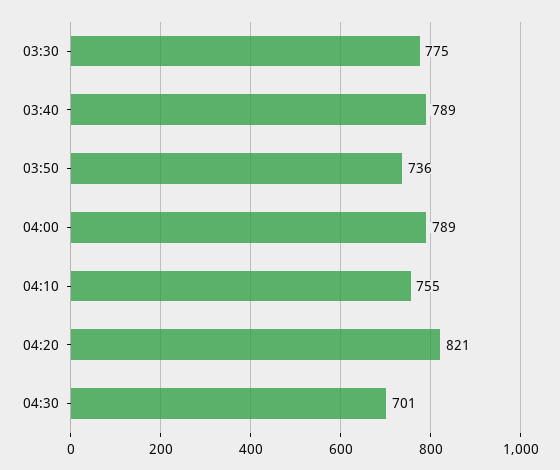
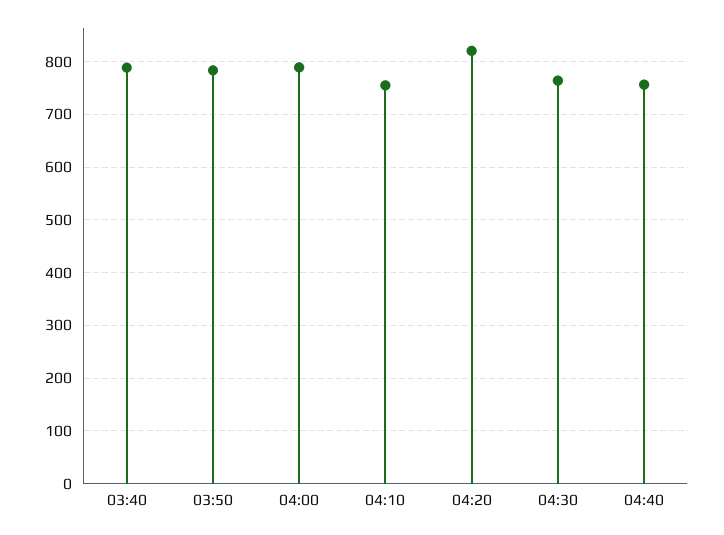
03:30: 775 -> none
03:50: 736 -> 780
04:30: 701 -> 760
04:40: none -> 760

